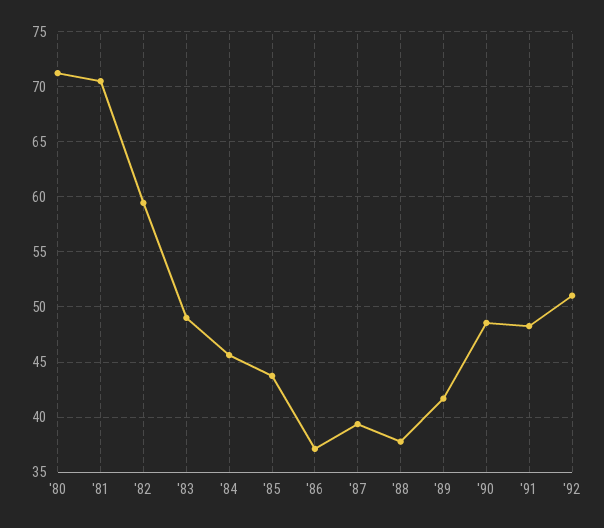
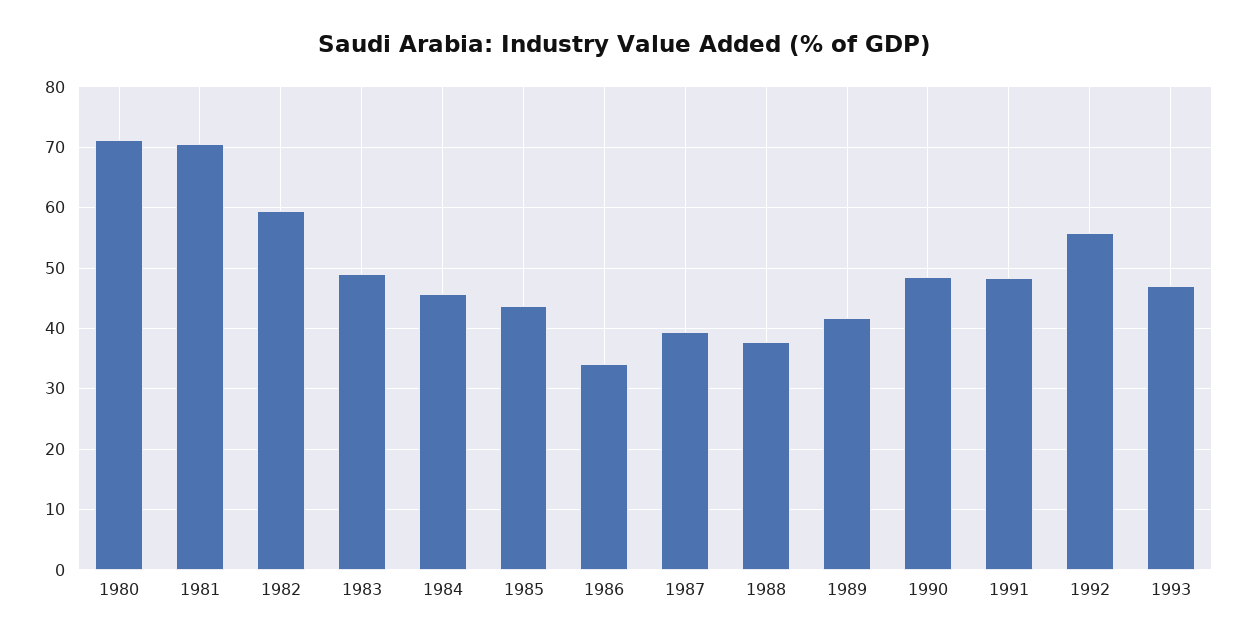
'86: 37 -> 34
'92: 51 -> 56
1993: none -> 47

